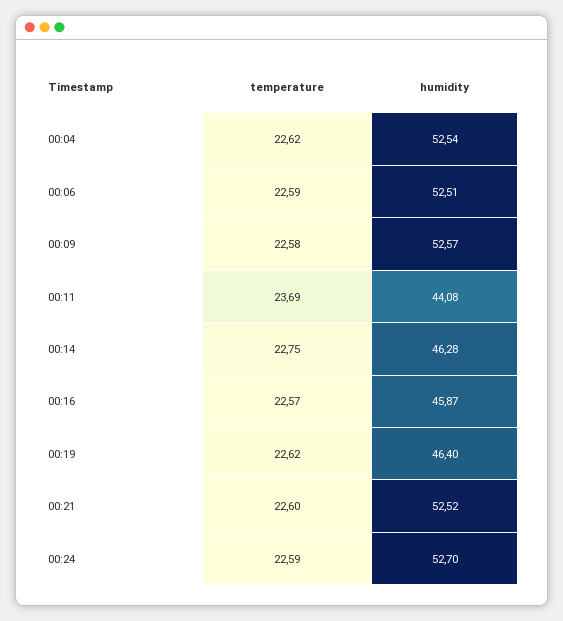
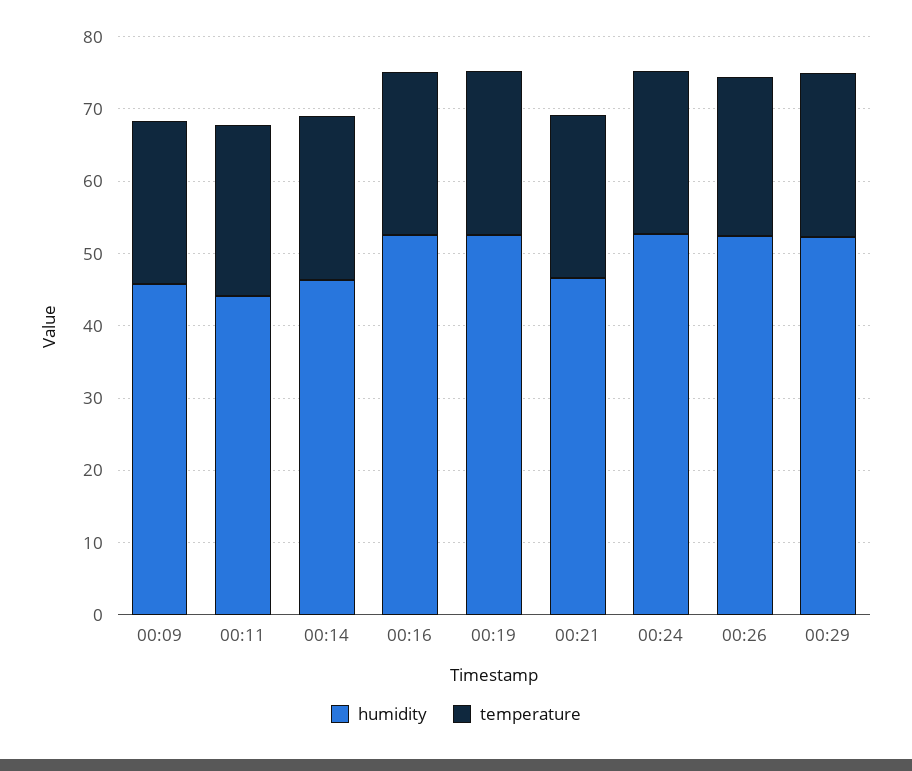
temperature, 00:04: 22.62 -> none
humidity, 00:04: 52.54 -> none
temperature, 00:06: 22.59 -> none
humidity, 00:06: 52.51 -> none
humidity, 00:09: 52.57 -> 46
humidity, 00:16: 45.87 -> 52
humidity, 00:19: 46.4 -> 52
humidity, 00:21: 52.52 -> 46
humidity, 00:26: none -> 52
temperature, 00:26: none -> 22
humidity, 00:29: none -> 52
temperature, 00:29: none -> 22

